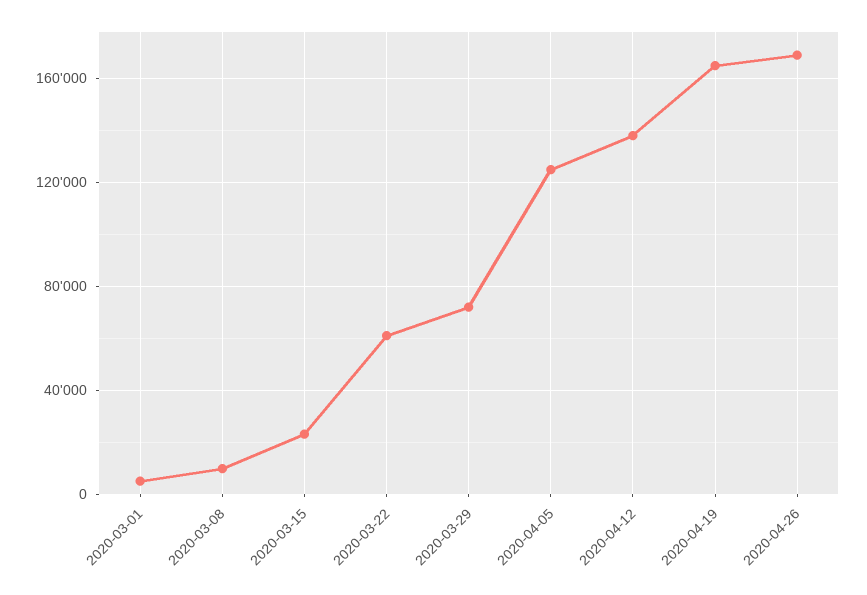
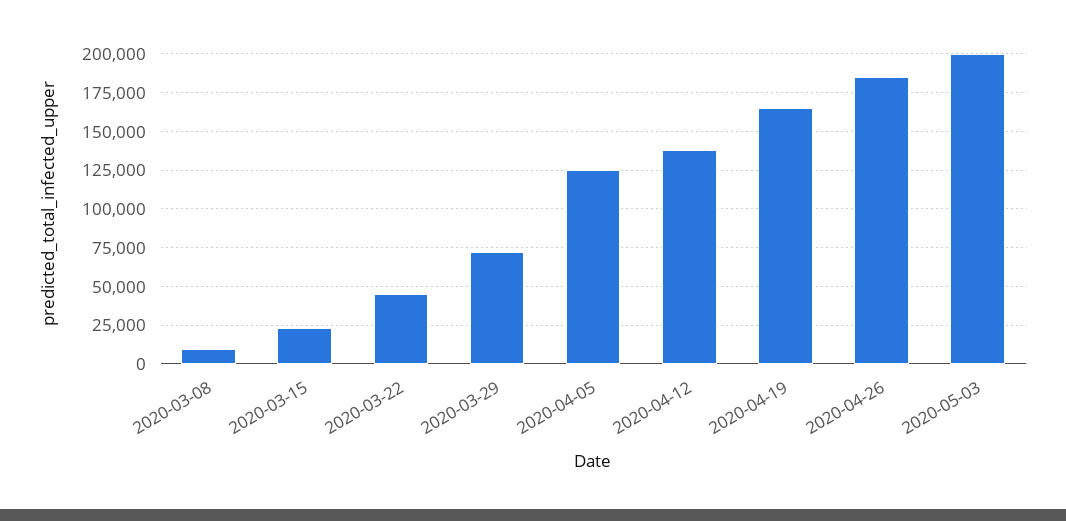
2020-03-01: 5000 -> none
2020-03-22: 60000 -> 45000
2020-04-26: 170000 -> 185000
2020-05-03: none -> 200000

